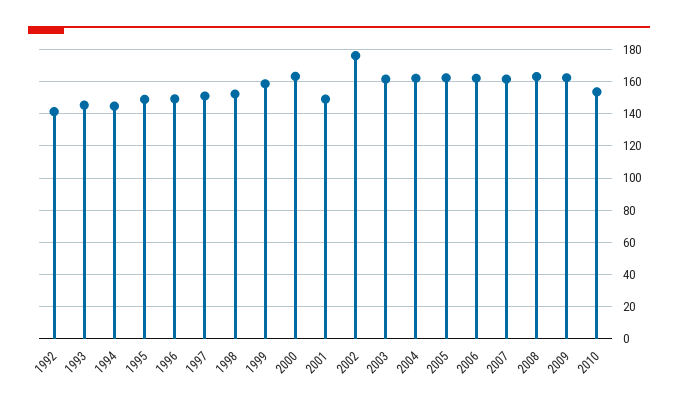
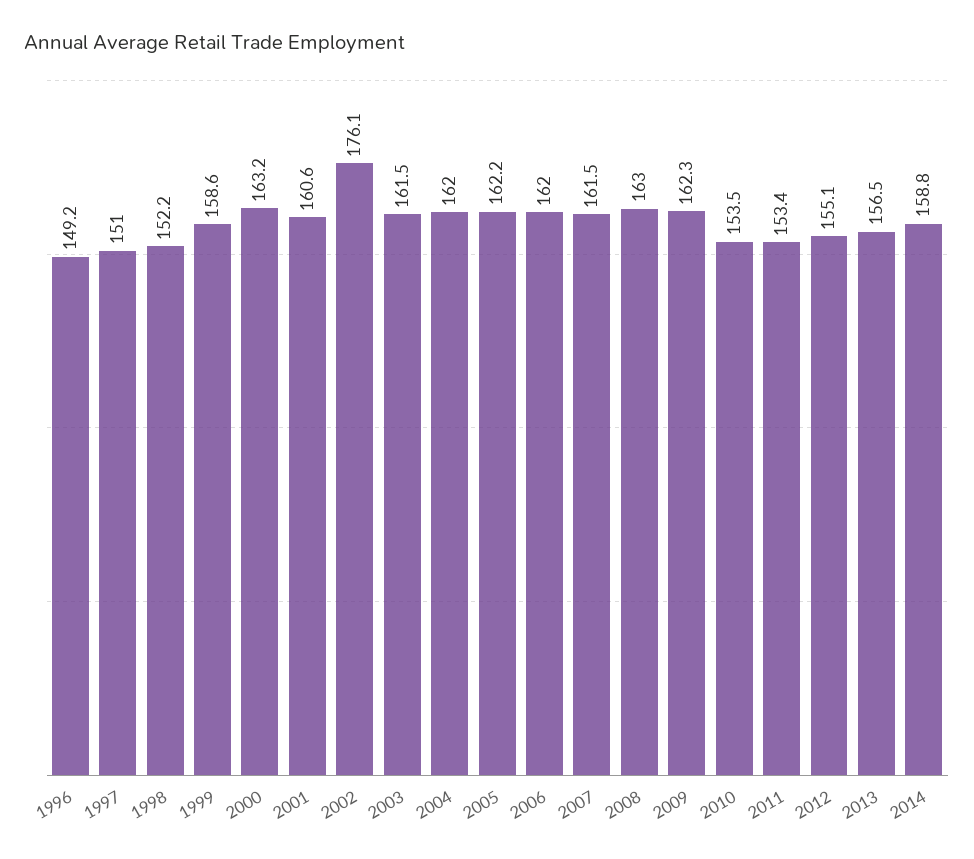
1992: 140 -> none
1993: 145 -> none
1994: 145 -> none
1995: 150 -> none
2001: 150 -> 160.6
2011: none -> 153.4
2012: none -> 155.1
2013: none -> 156.5
2014: none -> 158.8

